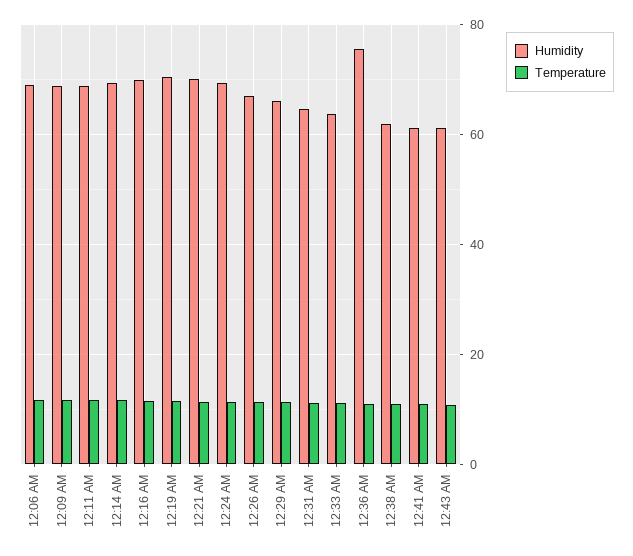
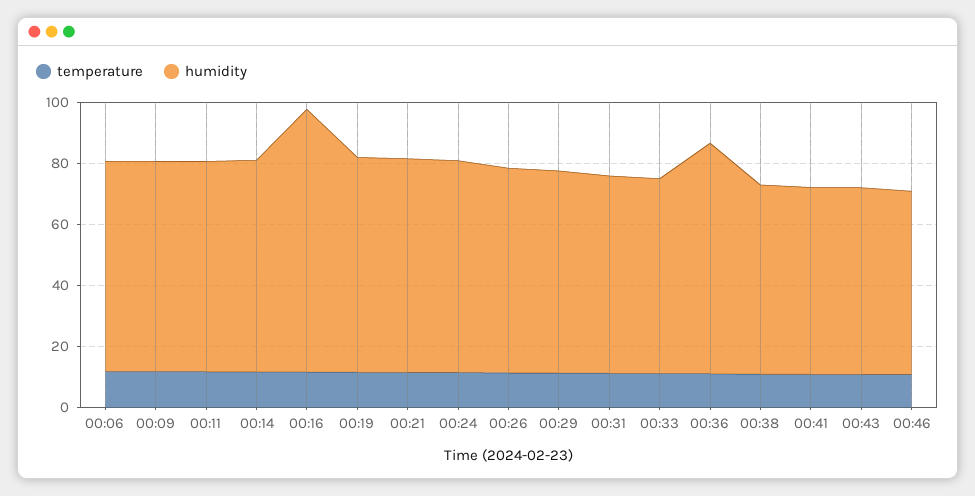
Humidity, 12:16 AM: 70 -> 85
Temperature, 00:46: none -> 10
Humidity, 00:46: none -> 60

